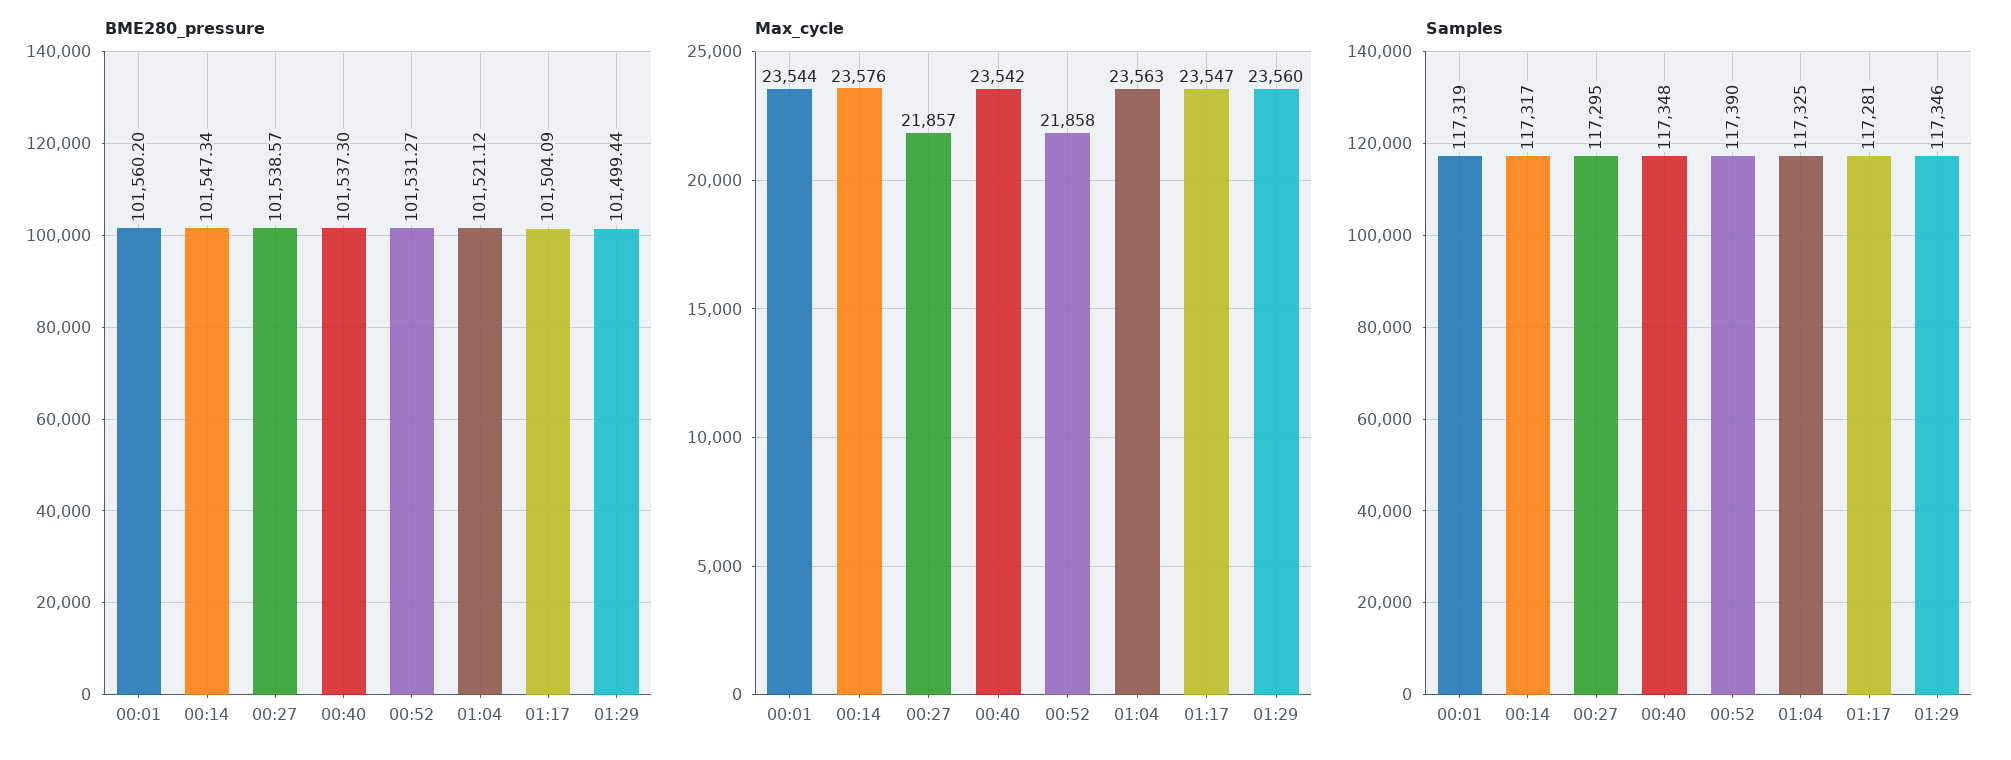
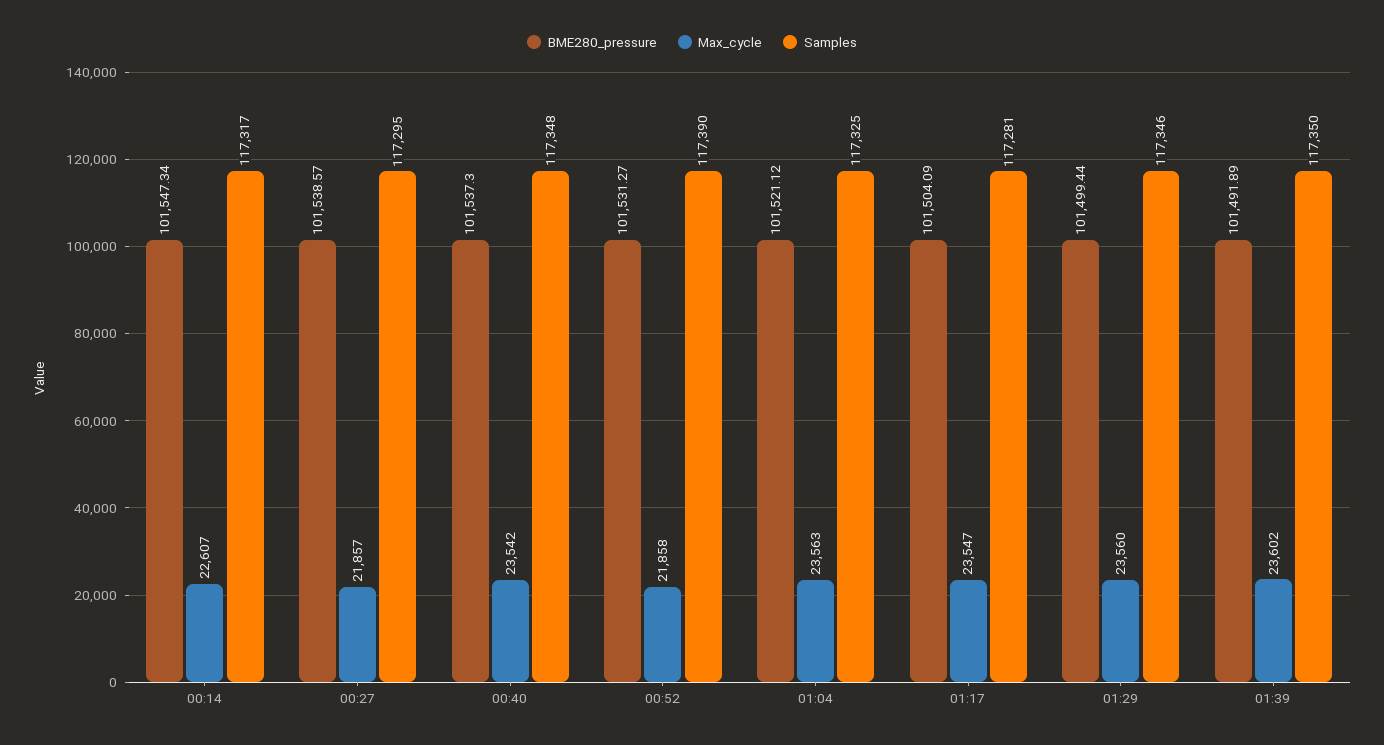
BME280_pressure, 00:01: 101560.2 -> none
Max_cycle, 00:01: 23544 -> none
Max_cycle, 00:14: 23576 -> 22607
Samples, 00:01: 117319 -> none
BME280_pressure, 01:39: none -> 101491.89
Max_cycle, 01:39: none -> 23602
Samples, 01:39: none -> 117350

